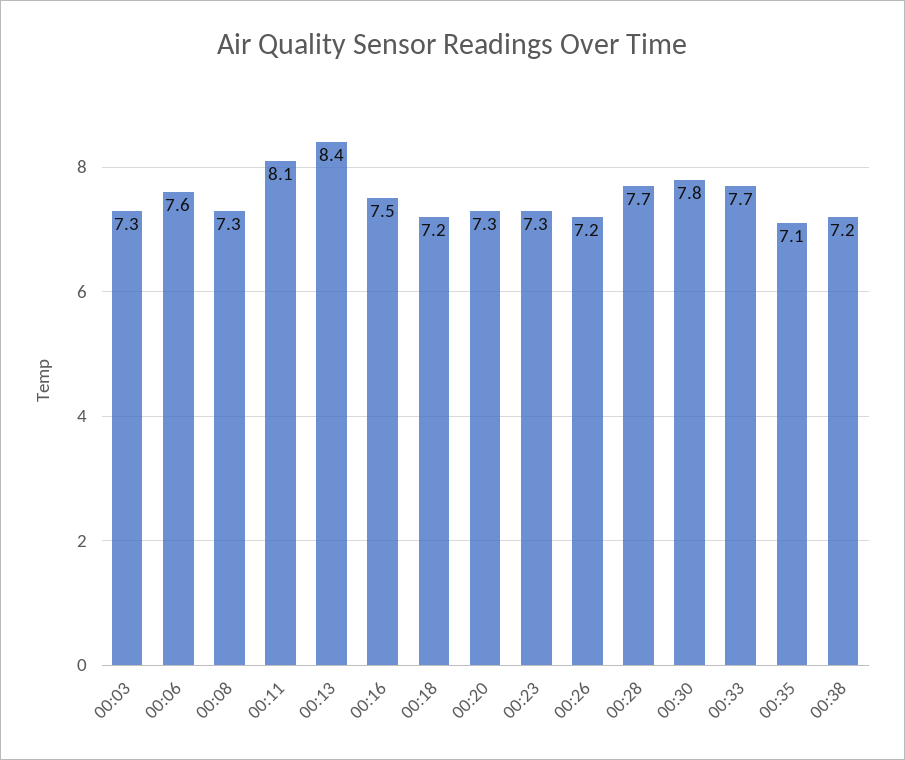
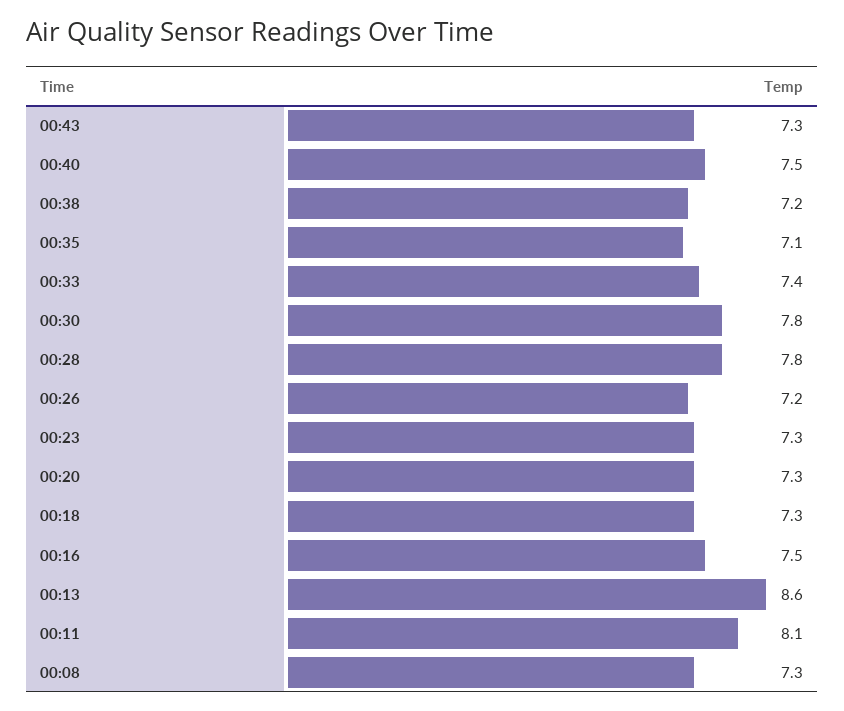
00:03: 7.3 -> none
00:06: 7.6 -> none
00:13: 8.4 -> 8.6
00:18: 7.2 -> 7.3
00:28: 7.7 -> 7.8
00:33: 7.7 -> 7.4
00:43: none -> 7.3
00:40: none -> 7.5

